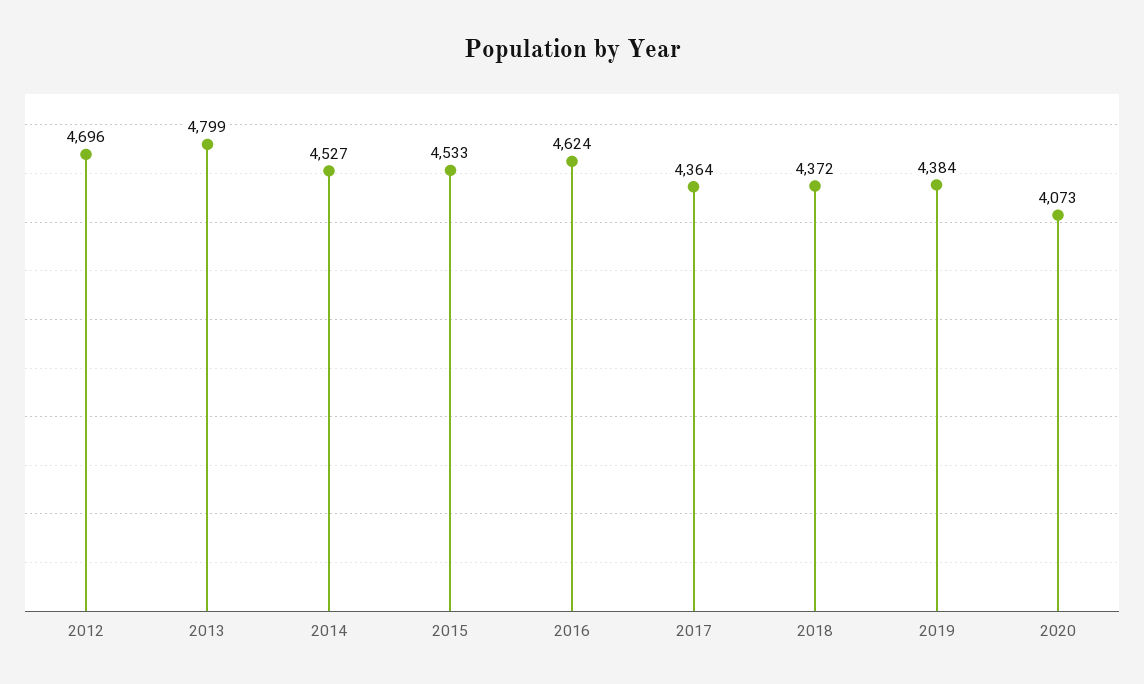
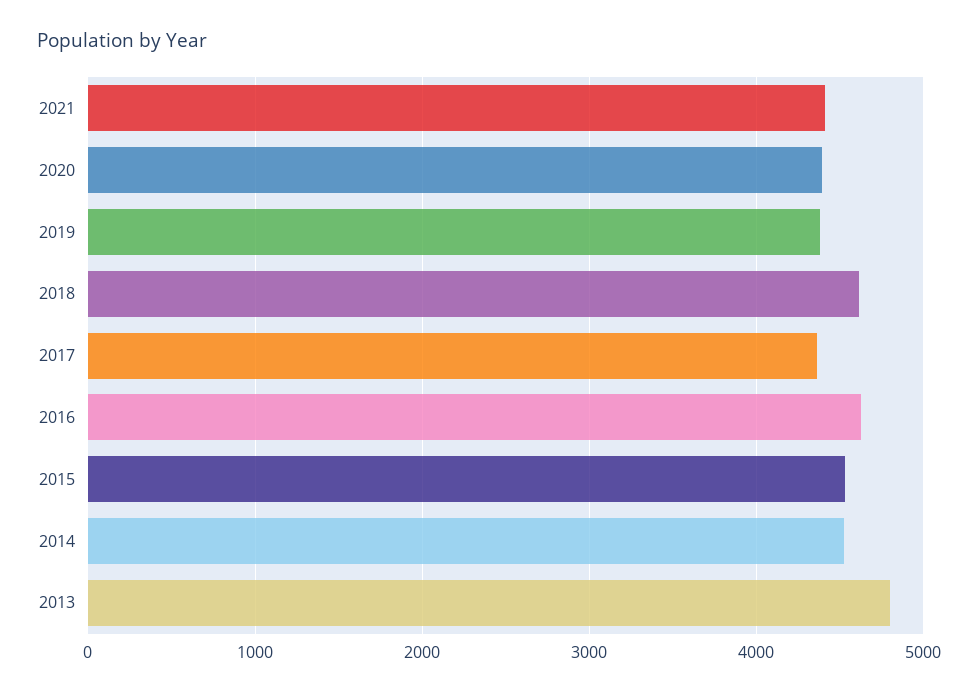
2012: 4696 -> none
2018: 4372 -> 4600
2020: 4073 -> 4400
2021: none -> 4400

